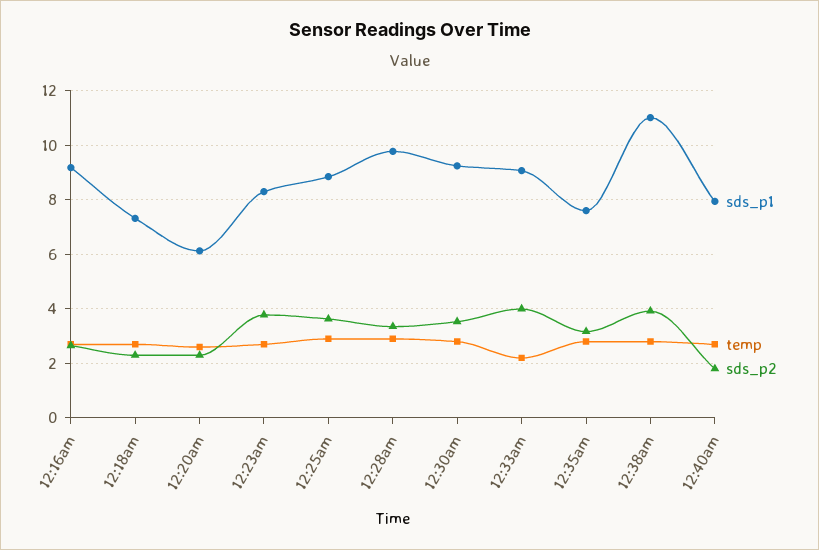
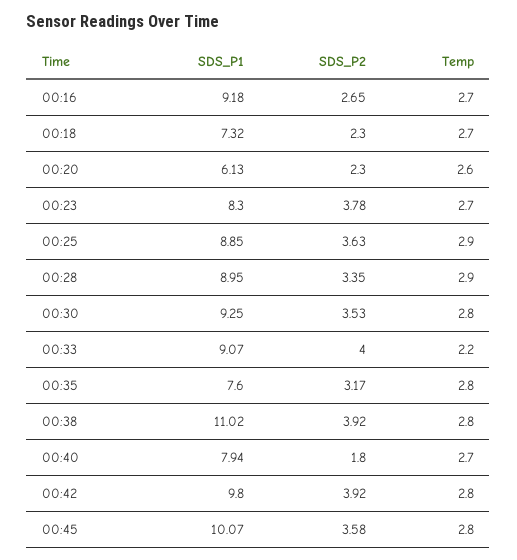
sds_p1, 12:28am: 9.75 -> 8.95
sds_p1, 00:42: none -> 9.8
sds_p2, 00:42: none -> 3.92
temp, 00:42: none -> 2.8
sds_p1, 00:45: none -> 10.07
sds_p2, 00:45: none -> 3.58
temp, 00:45: none -> 2.8

